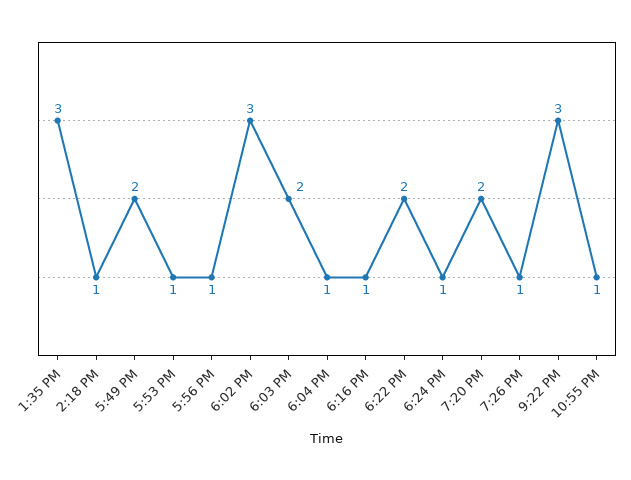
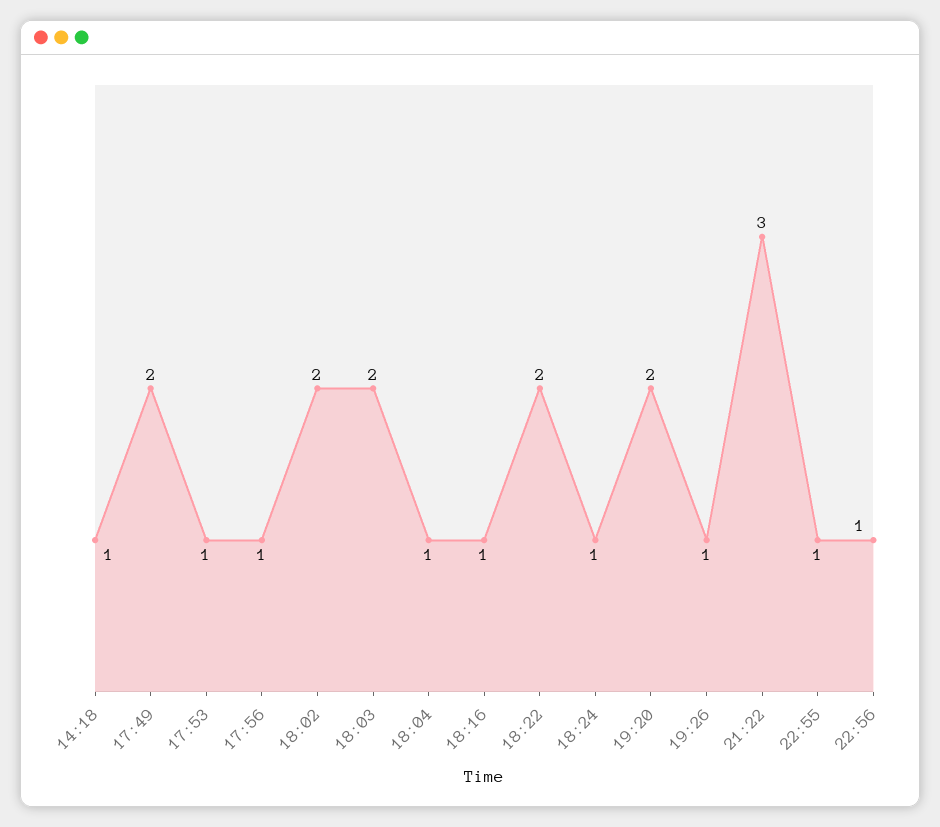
1:35 PM: 3 -> none
6:02 PM: 3 -> 2
22:56: none -> 1

